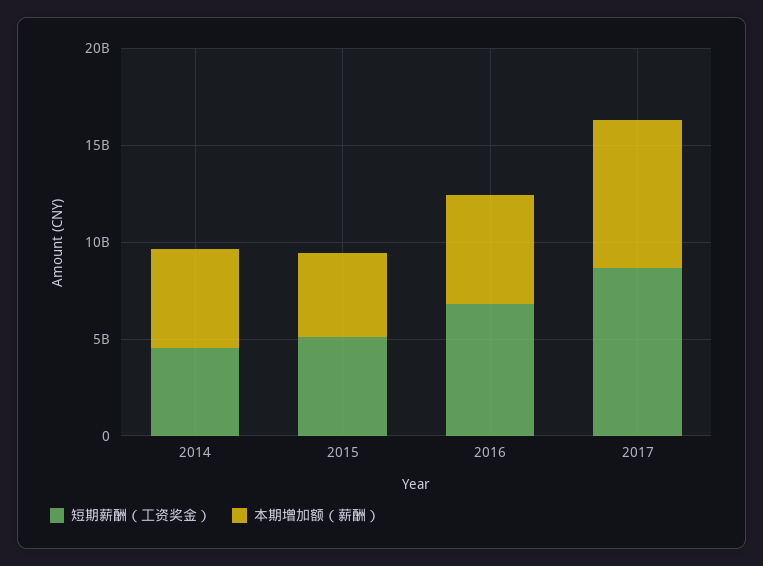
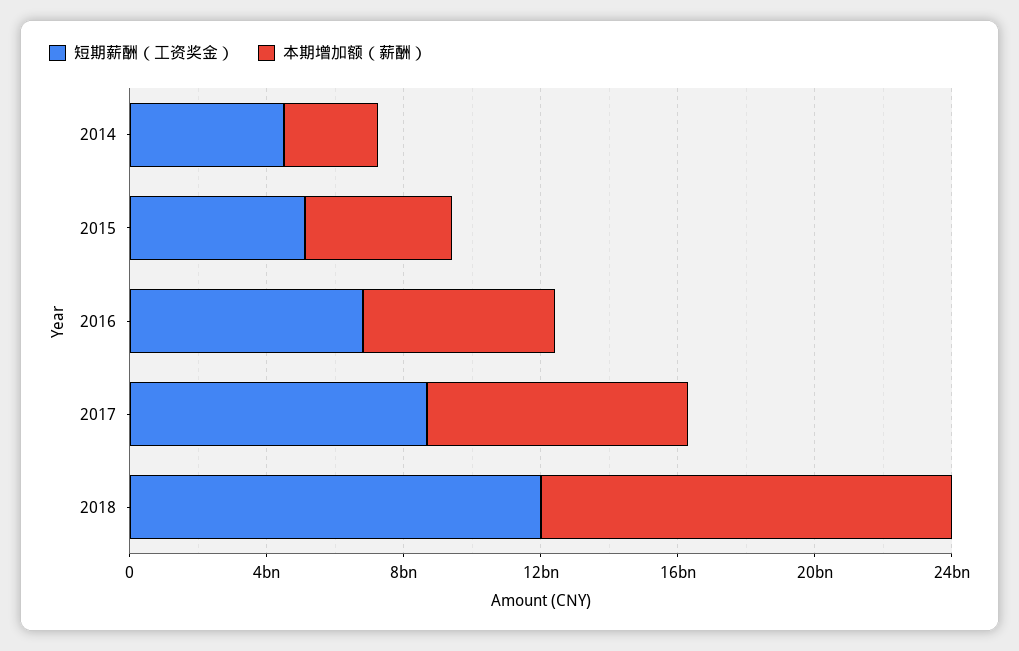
本期增加额（薪酬）, 2014: 5000000000 -> 3000000000
短期薪酬（工资奖金）, 2018: none -> 12000000000
本期增加额（薪酬）, 2018: none -> 12000000000

